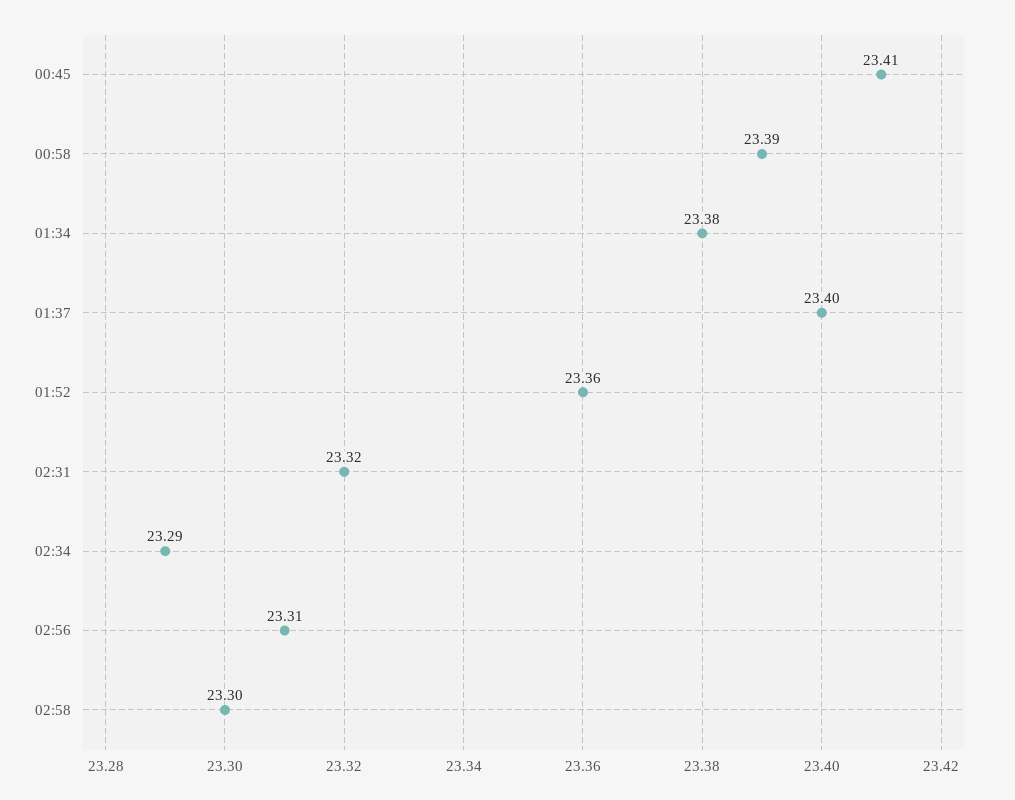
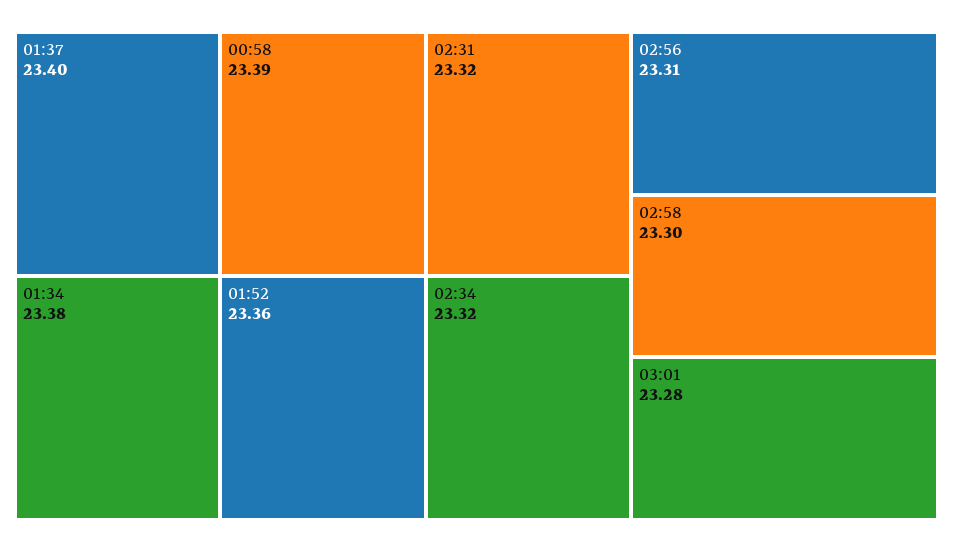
00:45: 23.41 -> none
02:34: 23.29 -> 23.32
03:01: none -> 23.28

